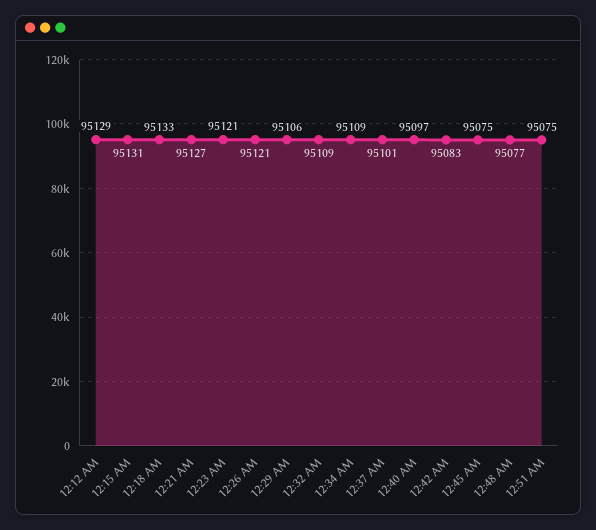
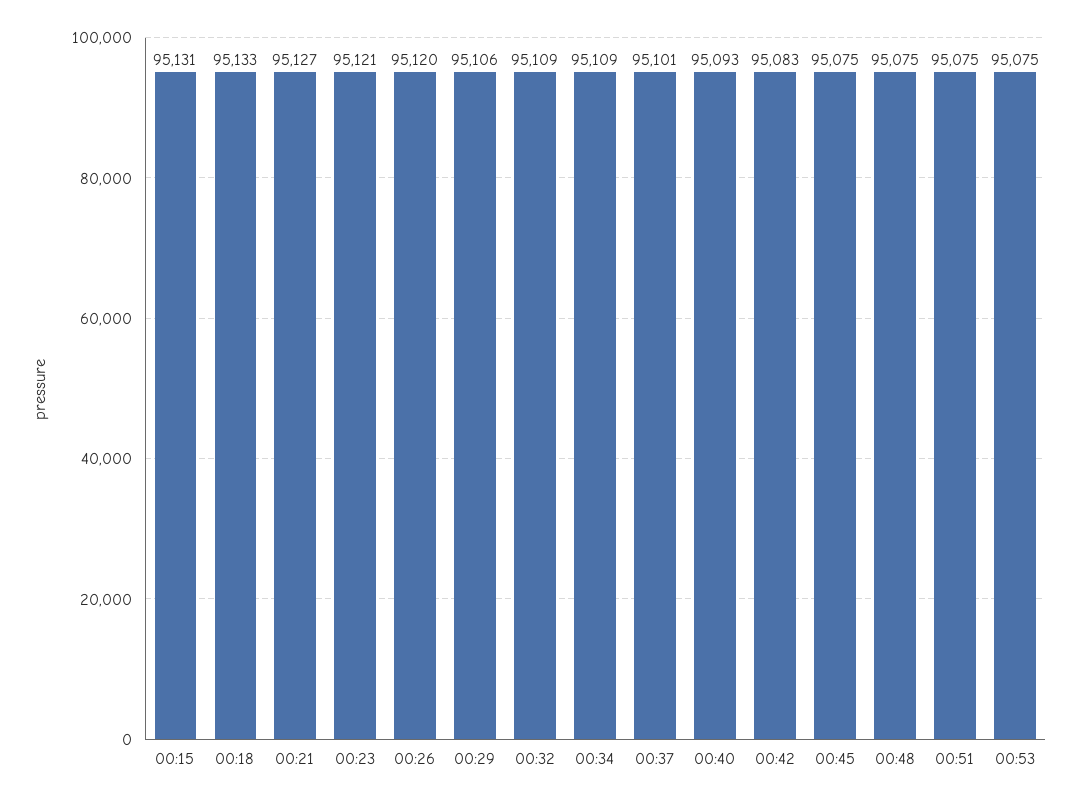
12:12 AM: 95129 -> none
12:26 AM: 95121 -> 95120
12:40 AM: 95097 -> 95093
12:48 AM: 95077 -> 95075
00:53: none -> 95075

